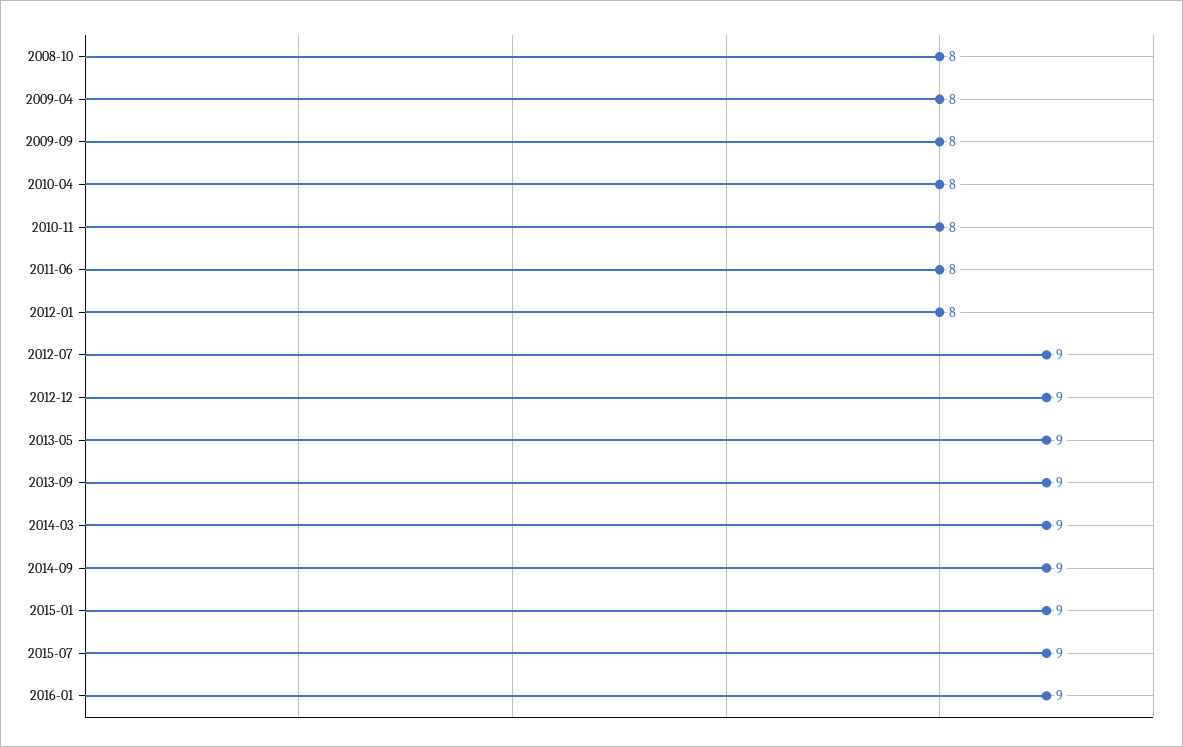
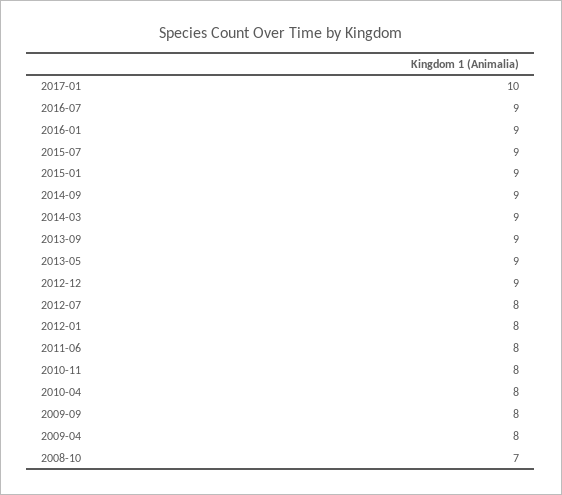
2008-10: 8 -> 7
2012-07: 9 -> 8
2017-01: none -> 10
2016-07: none -> 9

